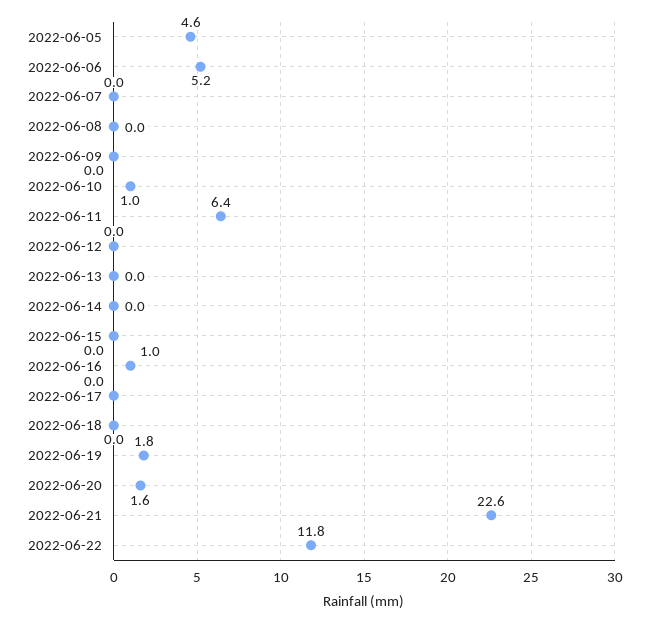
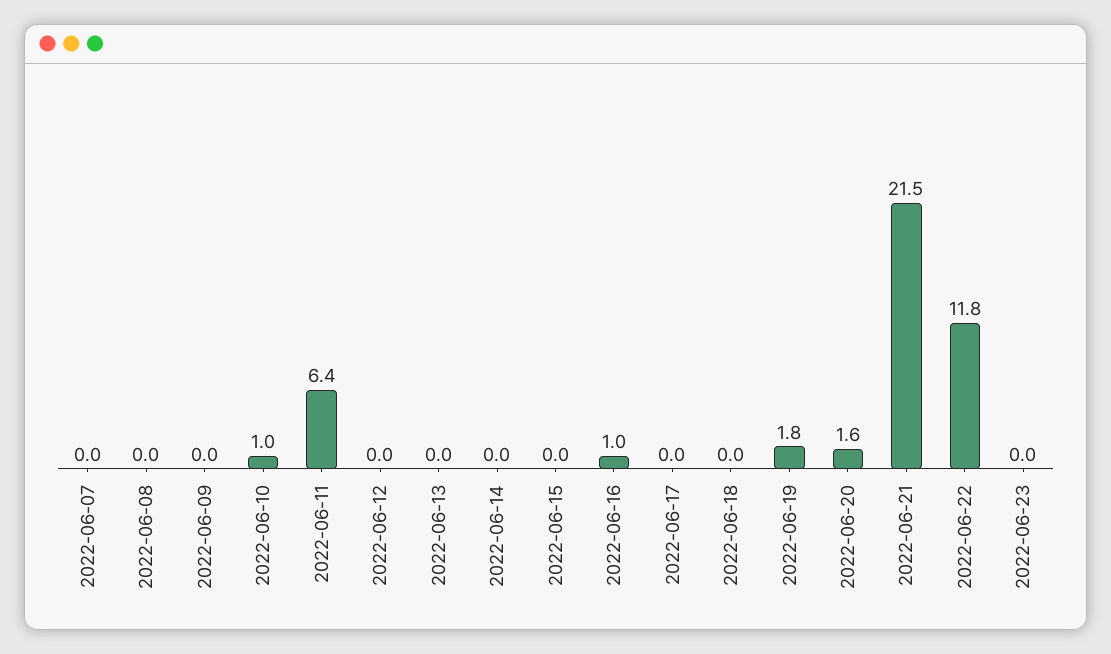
2022-06-05: 4.6 -> none
2022-06-06: 5.2 -> none
2022-06-21: 22.6 -> 21.5
2022-06-23: none -> 0

